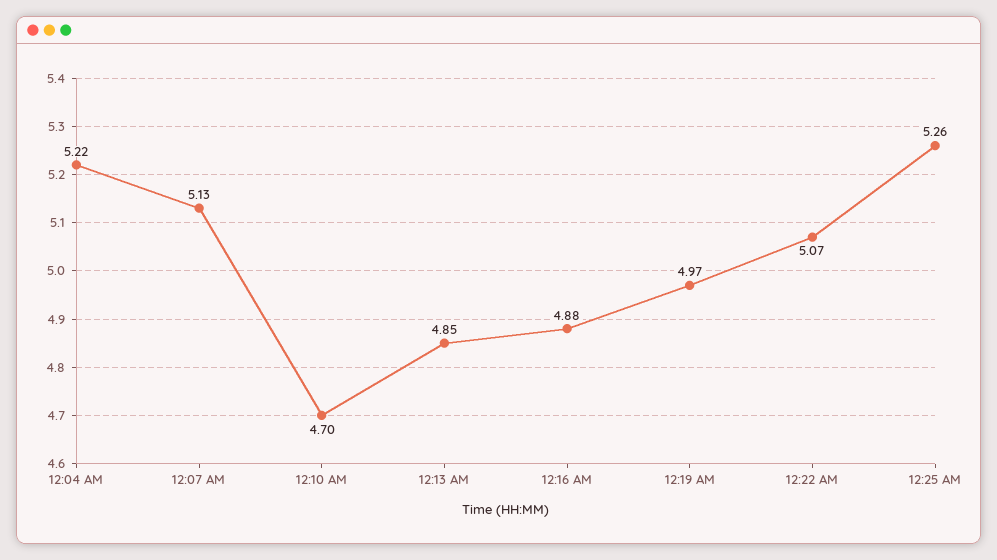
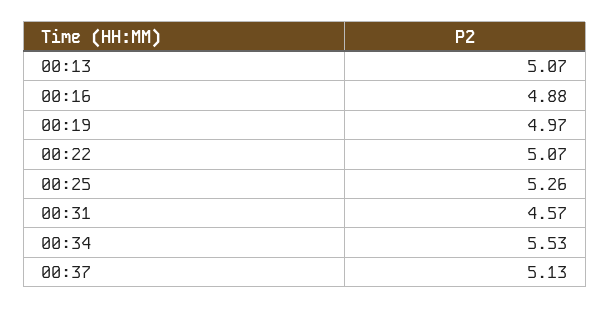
12:04 AM: 5.22 -> none
12:07 AM: 5.13 -> none
12:10 AM: 4.7 -> none
12:13 AM: 4.85 -> 5.07
00:31: none -> 4.57
00:34: none -> 5.53
00:37: none -> 5.13

